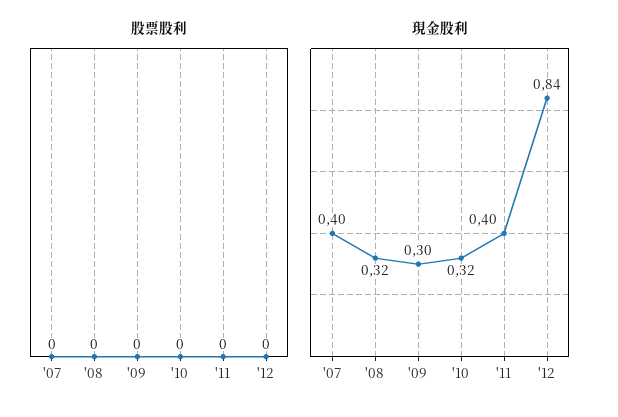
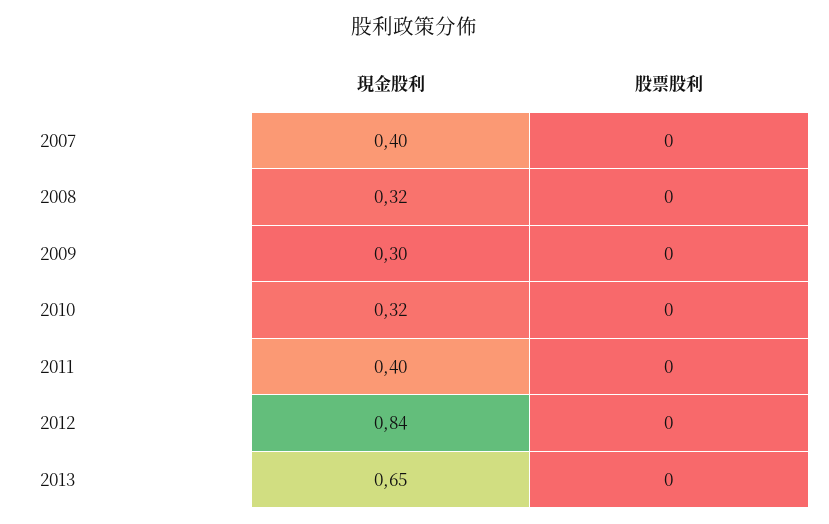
現金股利, 2013: none -> 0.65
股票股利, 2013: none -> 0

